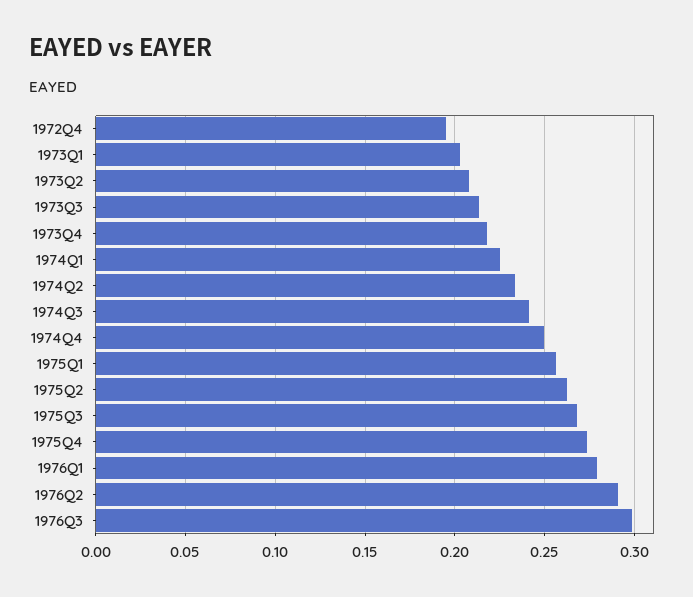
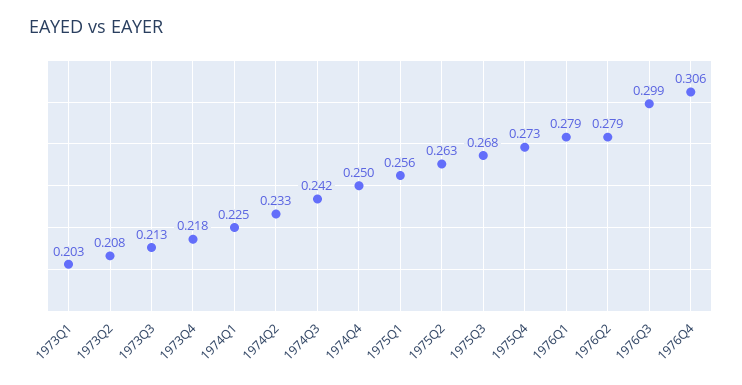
1972Q4: 0.195 -> none
1976Q2: 0.29 -> 0.279
1976Q4: none -> 0.306

